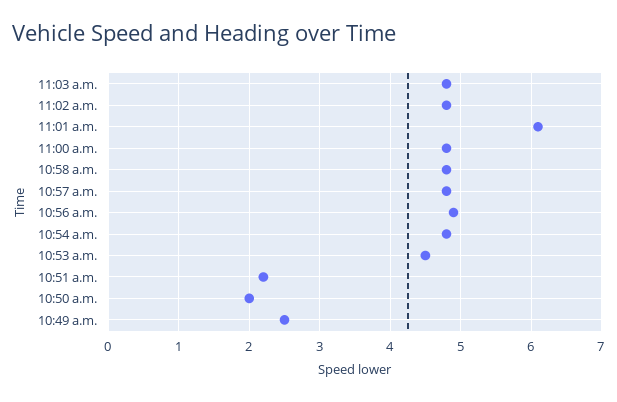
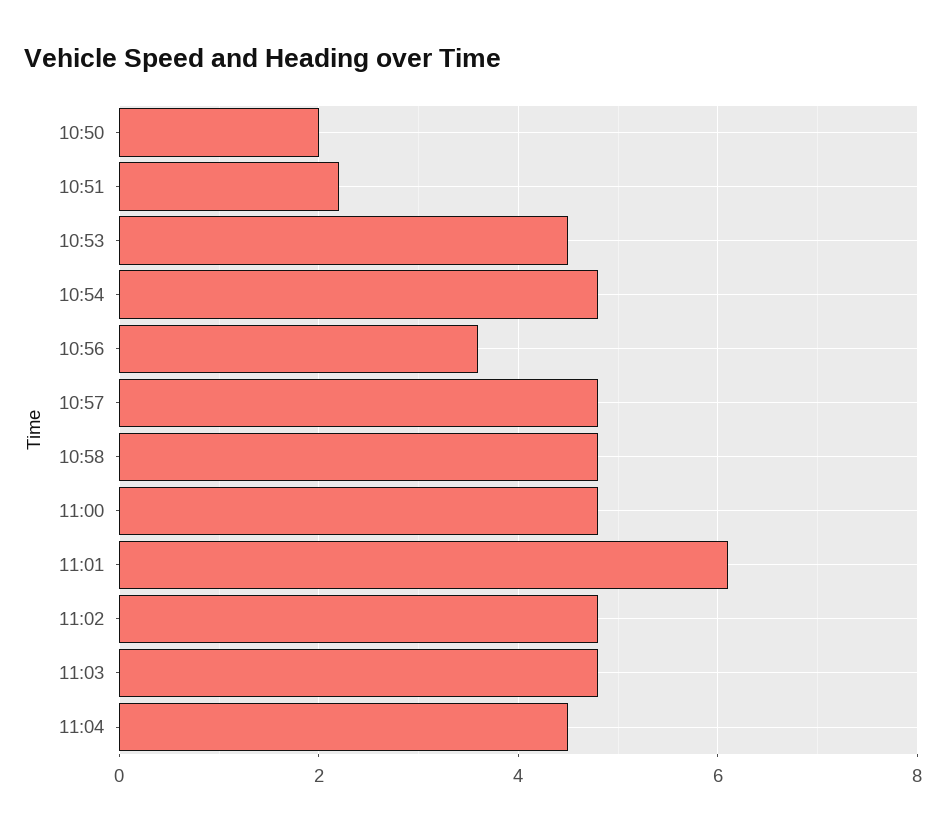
10:56 a.m.: 4.9 -> 3.5
10:49 a.m.: 2.5 -> none
11:04: none -> 4.5

